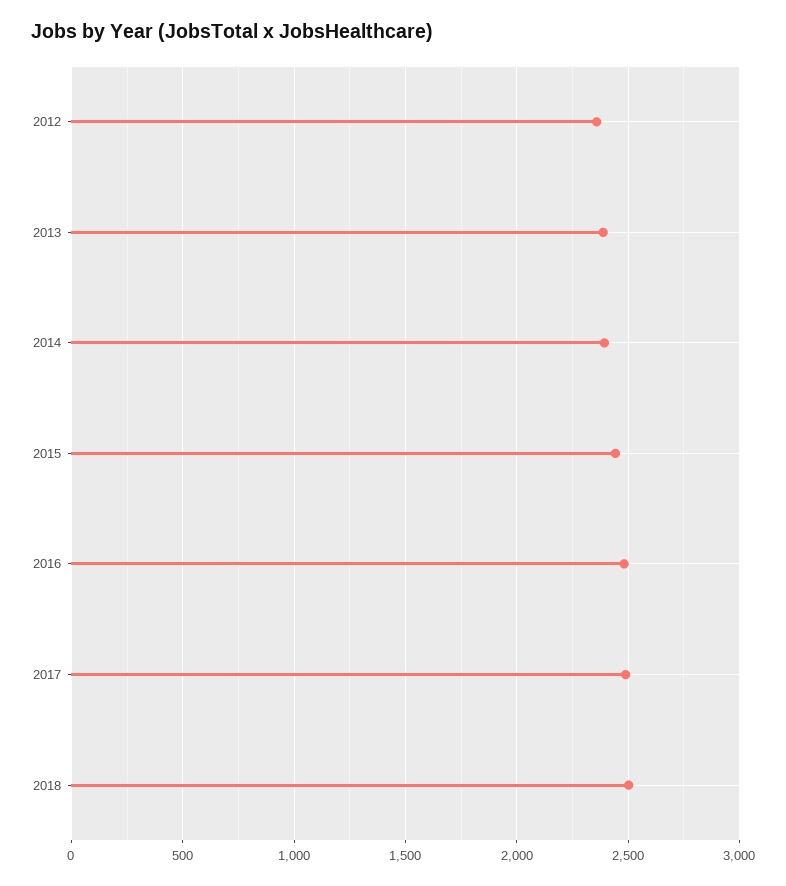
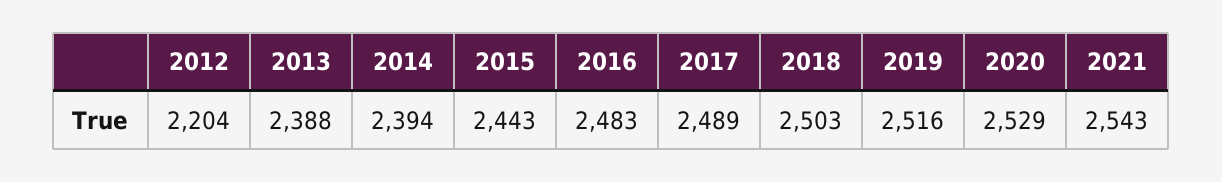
2012: 2350 -> 2204
2019: none -> 2516
2020: none -> 2529
2021: none -> 2543

